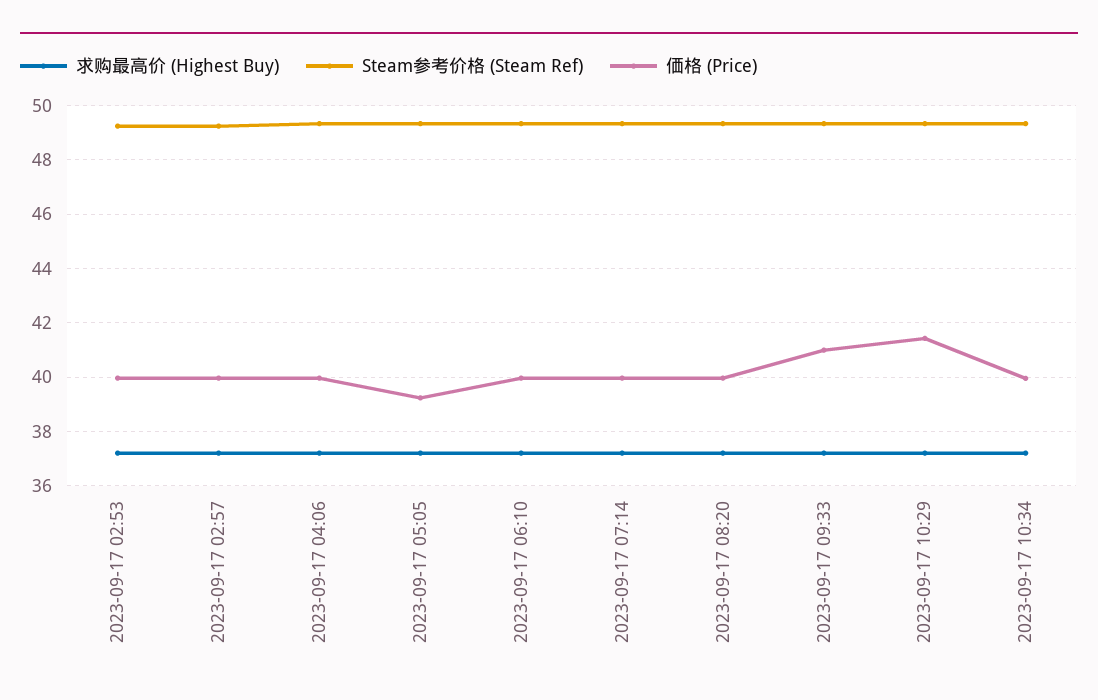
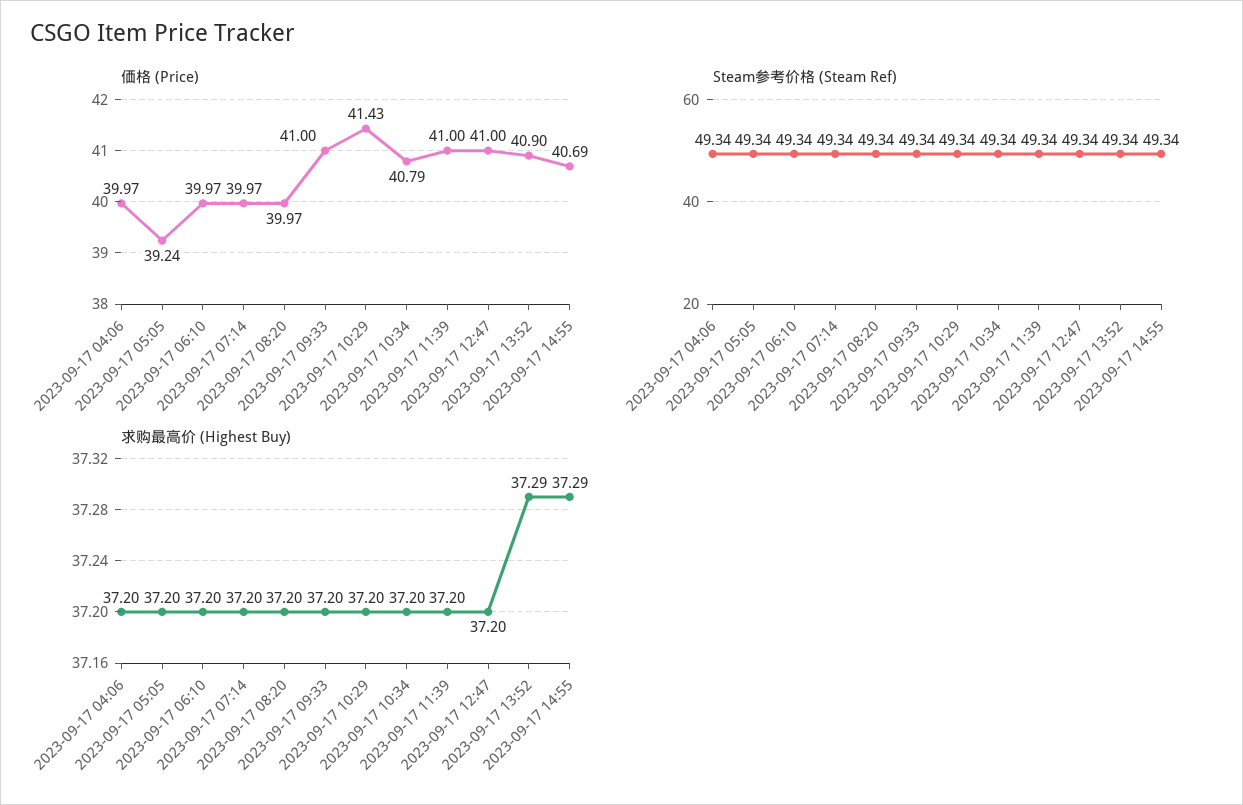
求购最高价 (Highest Buy), 2023-09-17 02:53: 37.25 -> none
Steam参考价格 (Steam Ref), 2023-09-17 02:53: 49.25 -> none
価格 (Price), 2023-09-17 02:53: 40 -> none
求购最高价 (Highest Buy), 2023-09-17 02:57: 37.25 -> none
Steam参考价格 (Steam Ref), 2023-09-17 02:57: 49.25 -> none
価格 (Price), 2023-09-17 02:57: 40 -> none
価格 (Price), 2023-09-17 10:34: 40 -> 40.79
価格 (Price), 2023-09-17 11:39: none -> 41
価格 (Price), 2023-09-17 12:47: none -> 41
価格 (Price), 2023-09-17 13:52: none -> 40.9
価格 (Price), 2023-09-17 14:55: none -> 40.69
Steam参考价格 (Steam Ref), 2023-09-17 11:39: none -> 49.34
Steam参考价格 (Steam Ref), 2023-09-17 12:47: none -> 49.34
Steam参考价格 (Steam Ref), 2023-09-17 13:52: none -> 49.34
Steam参考价格 (Steam Ref), 2023-09-17 14:55: none -> 49.34
求购最高价 (Highest Buy), 2023-09-17 11:39: none -> 37.2
求购最高价 (Highest Buy), 2023-09-17 12:47: none -> 37.2
求购最高价 (Highest Buy), 2023-09-17 13:52: none -> 37.29
求购最高价 (Highest Buy), 2023-09-17 14:55: none -> 37.29

